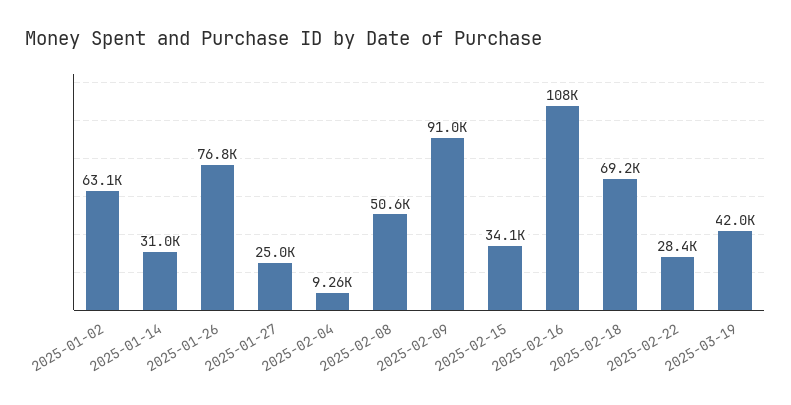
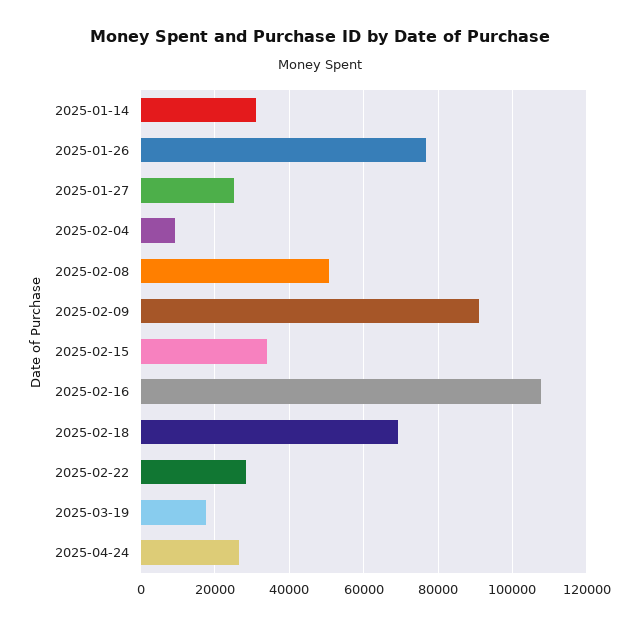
2025-01-02: 63100 -> none
2025-03-19: 42000 -> 18000
2025-04-24: none -> 26000

